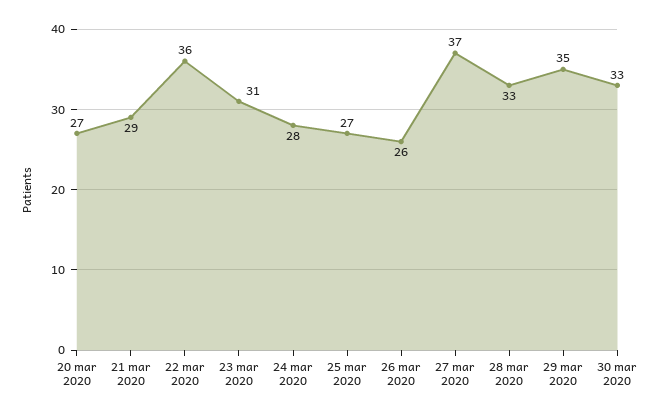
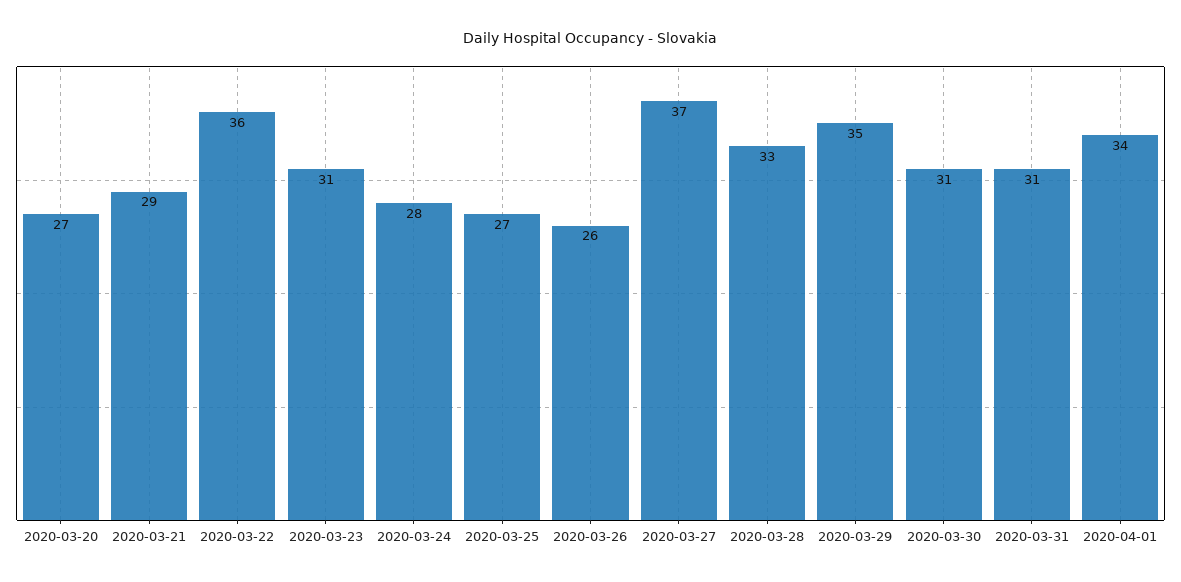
30 mar 2020: 33 -> 31
2020-03-31: none -> 31
2020-04-01: none -> 34

